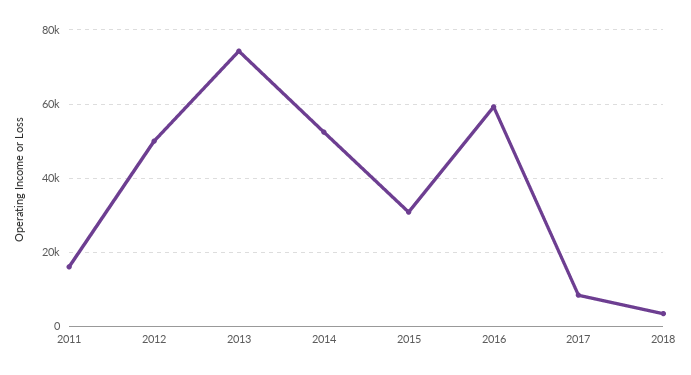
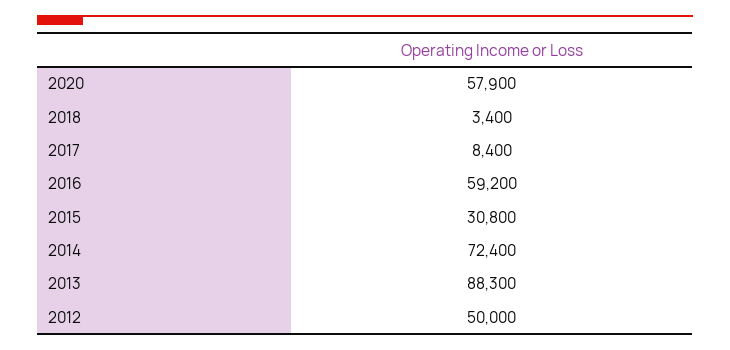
2011: 16000 -> none
2013: 74000 -> 88300
2014: 52000 -> 72400
2020: none -> 57900

